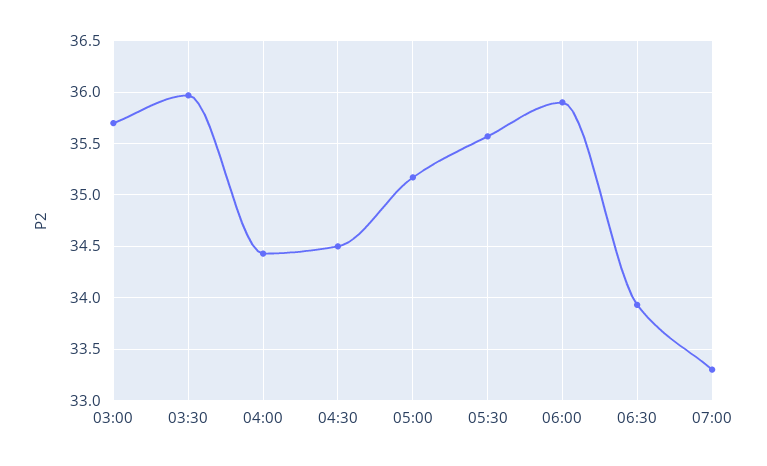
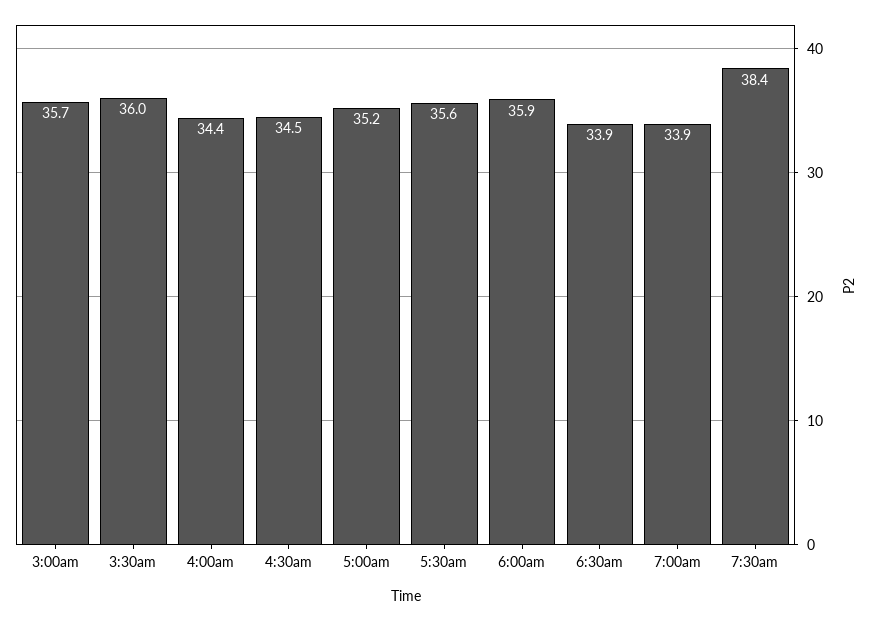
07:00: 33.3 -> 33.9
7:30am: none -> 38.4

